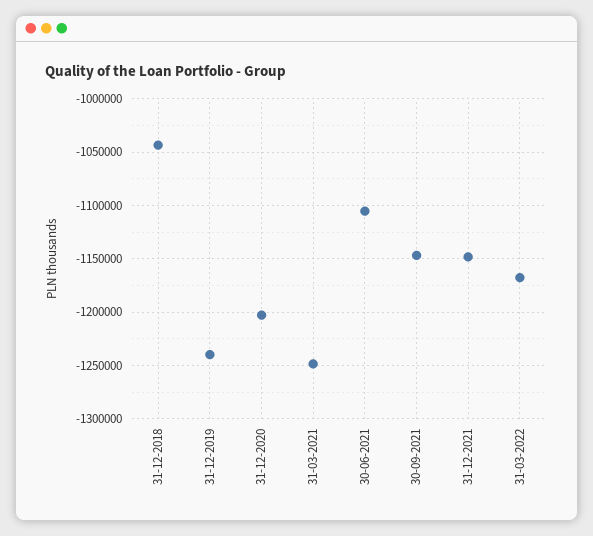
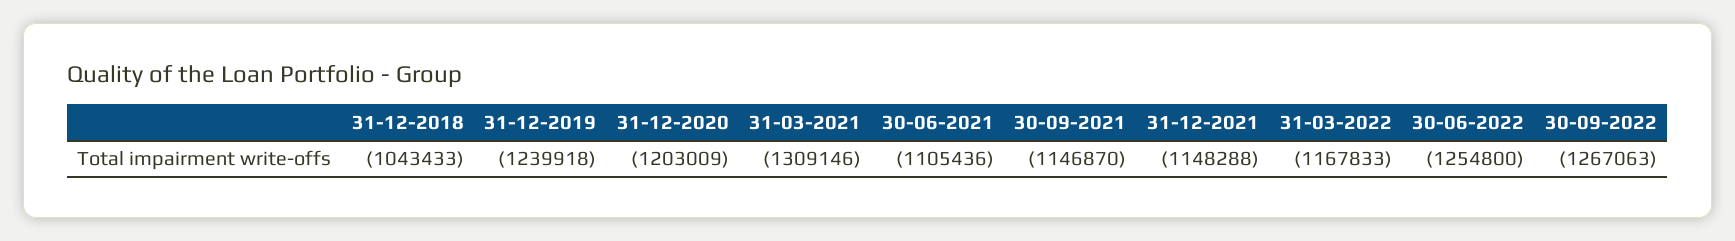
31-03-2021: -1250000 -> -1309146
30-06-2022: none -> -1254800
30-09-2022: none -> -1267063

